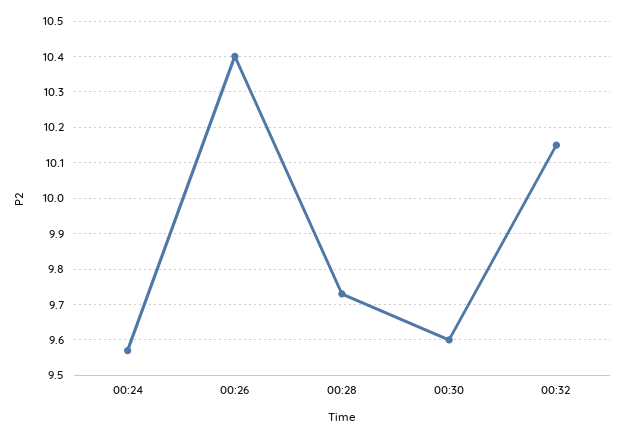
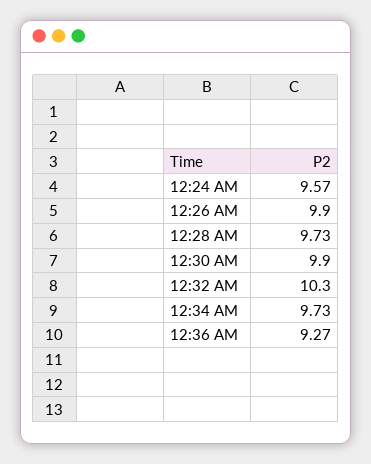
00:26: 10.4 -> 9.9
00:30: 9.6 -> 9.9
00:32: 10.15 -> 10.3
12:34 AM: none -> 9.73
12:36 AM: none -> 9.27

